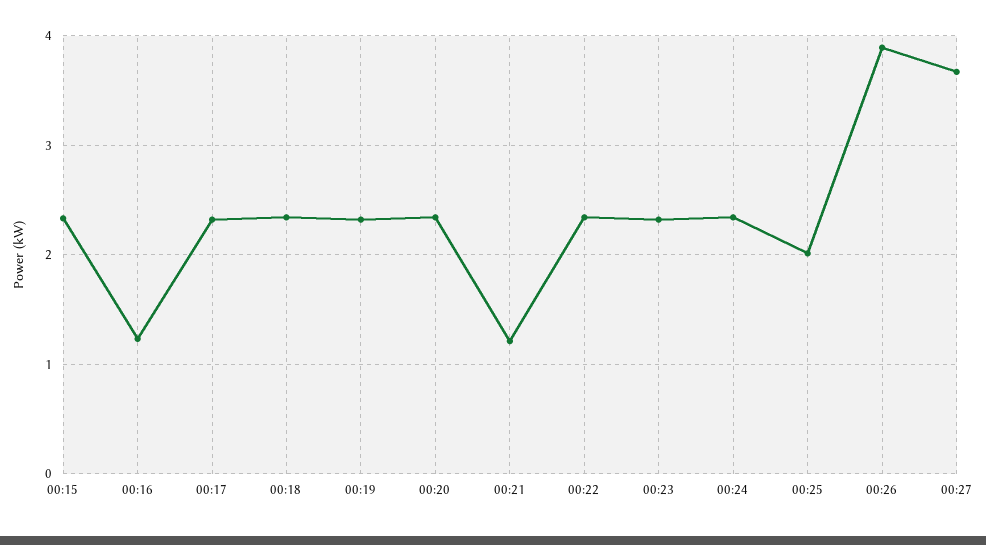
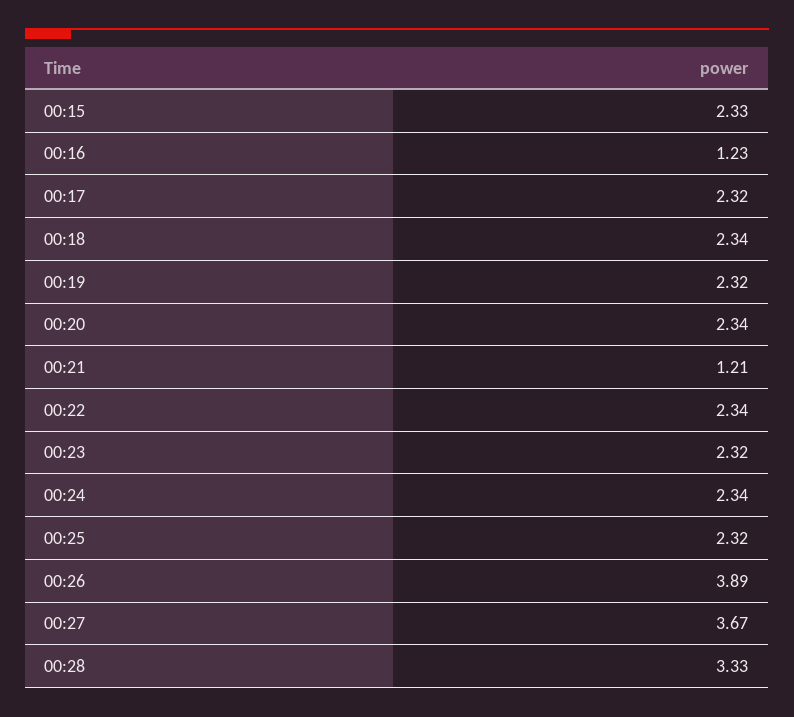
00:25: 2 -> 2.32
00:28: none -> 3.33

